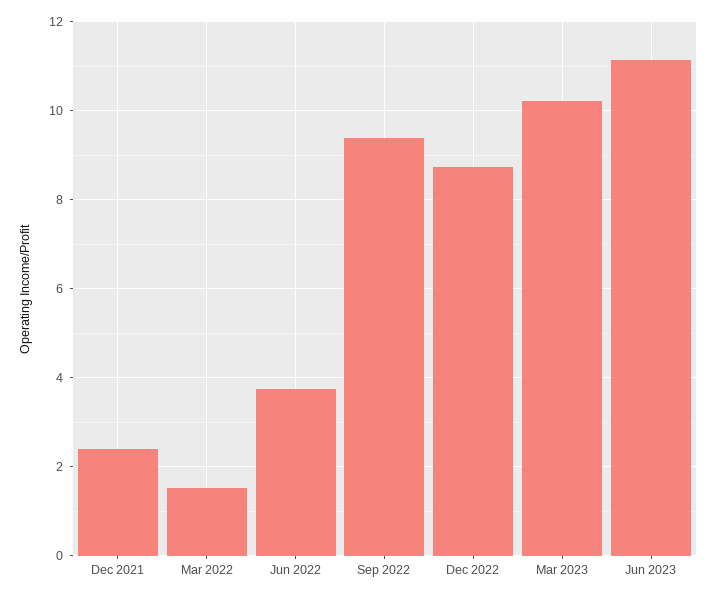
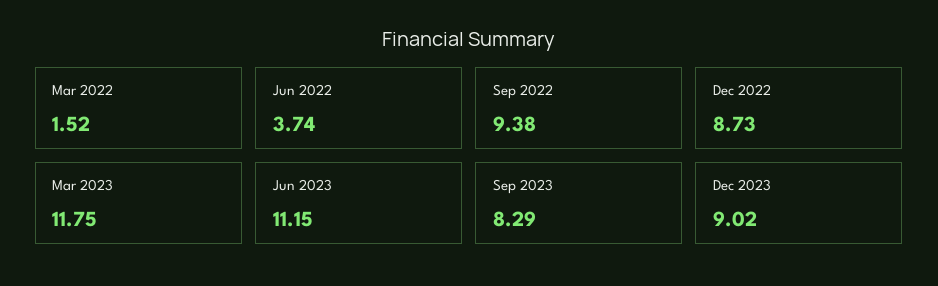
Dec 2021: 2.4 -> none
Mar 2023: 10.2 -> 11.75
Sep 2023: none -> 8.29
Dec 2023: none -> 9.02

